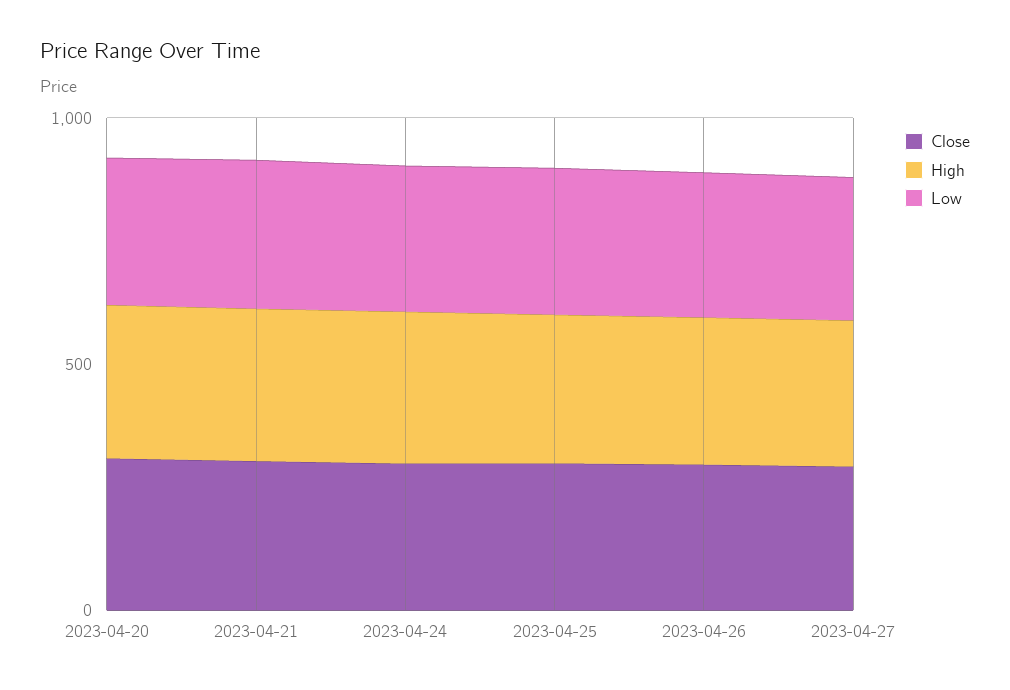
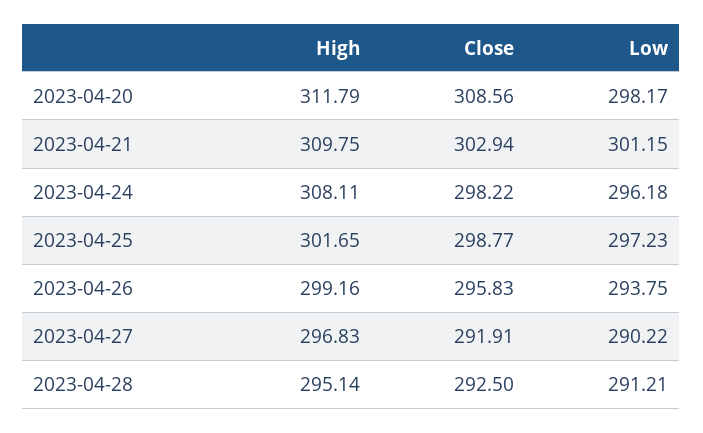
High, 2023-04-28: none -> 295.14
Close, 2023-04-28: none -> 292.5
Low, 2023-04-28: none -> 291.21

